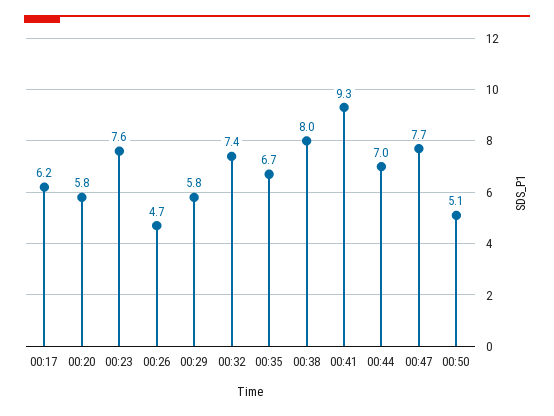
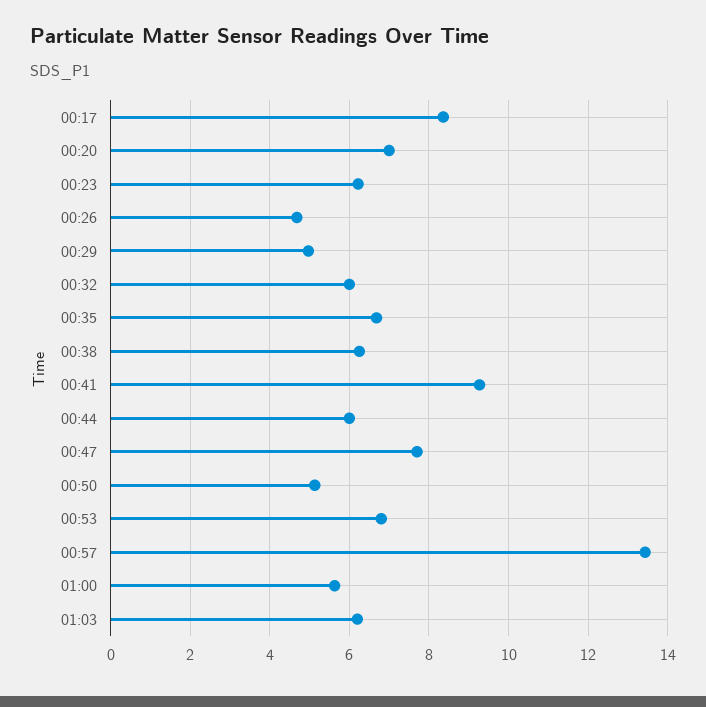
00:17: 6.2 -> 8.4
00:20: 5.8 -> 7
00:23: 7.6 -> 6.2
00:29: 5.8 -> 5
00:32: 7.4 -> 6
00:38: 8 -> 6.2
00:44: 7 -> 6
00:53: none -> 6.8
00:57: none -> 13.4
01:00: none -> 5.6
01:03: none -> 6.2

